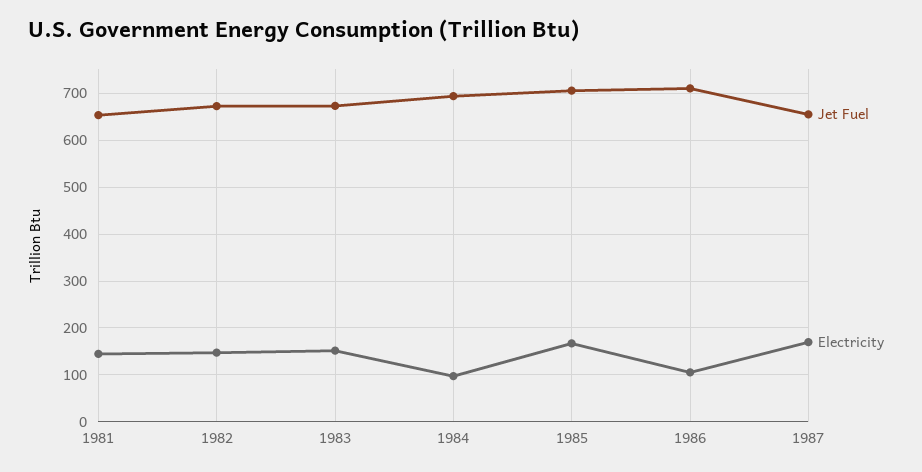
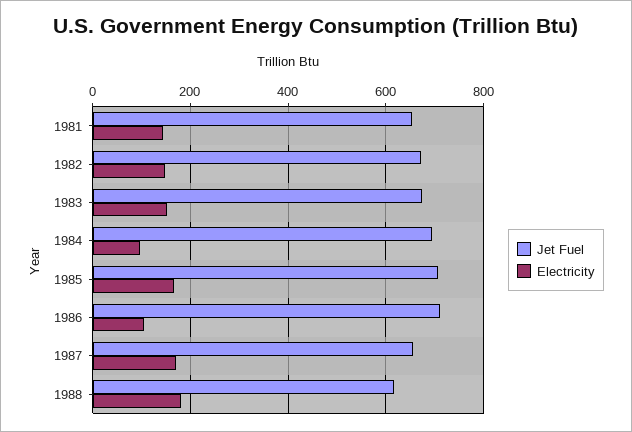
Jet Fuel, 1988: none -> 620
Electricity, 1988: none -> 180

